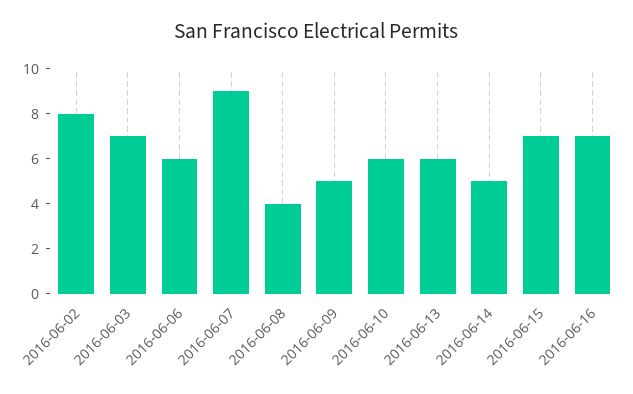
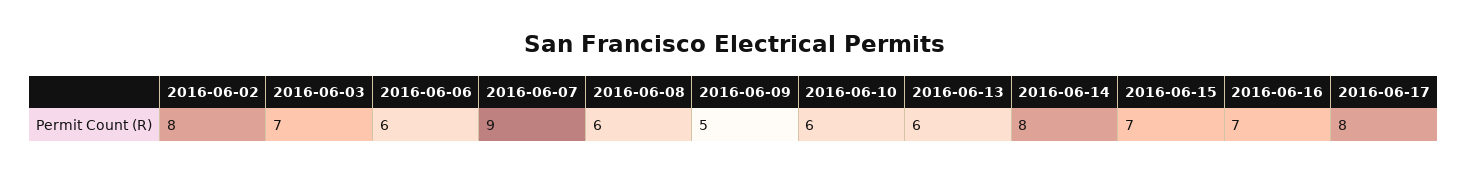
2016-06-08: 4 -> 6
2016-06-14: 5 -> 8
2016-06-17: none -> 8

